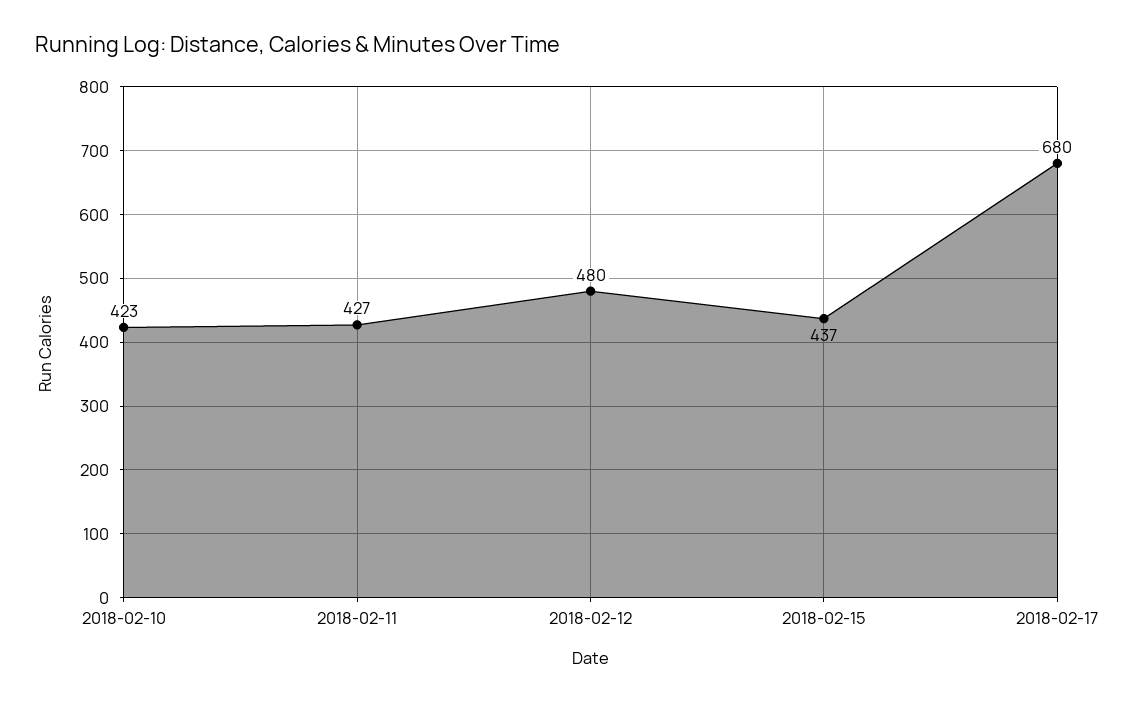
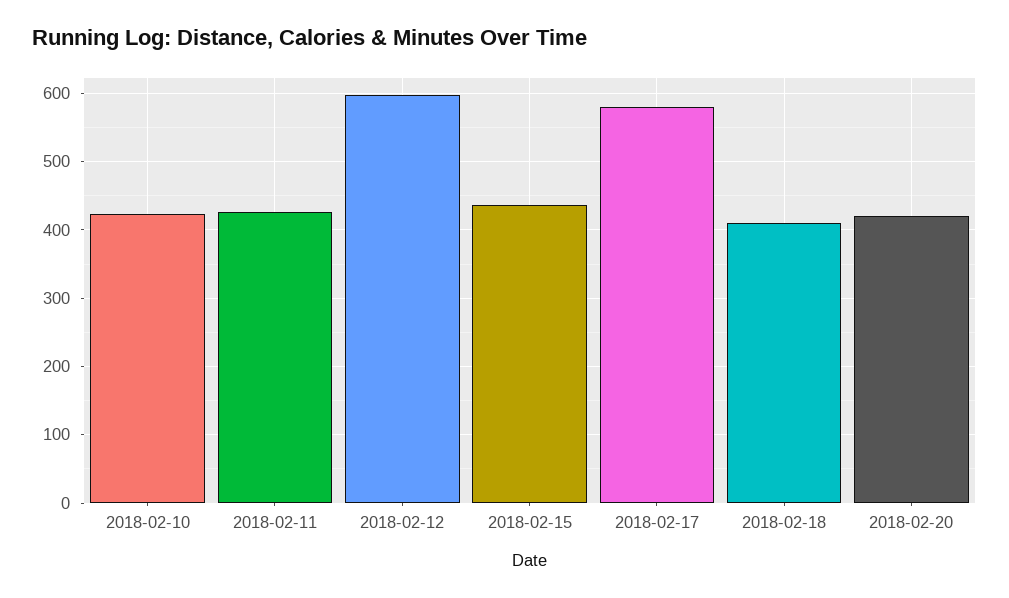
2018-02-12: 480 -> 600
2018-02-17: 680 -> 580
2018-02-18: none -> 410
2018-02-20: none -> 420

